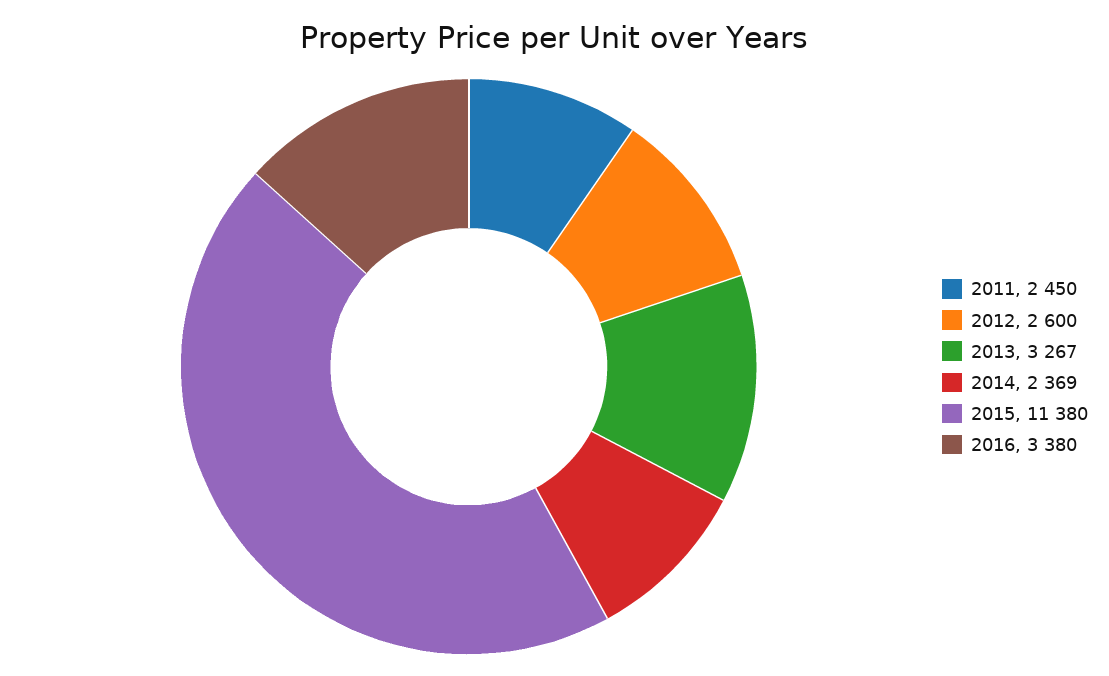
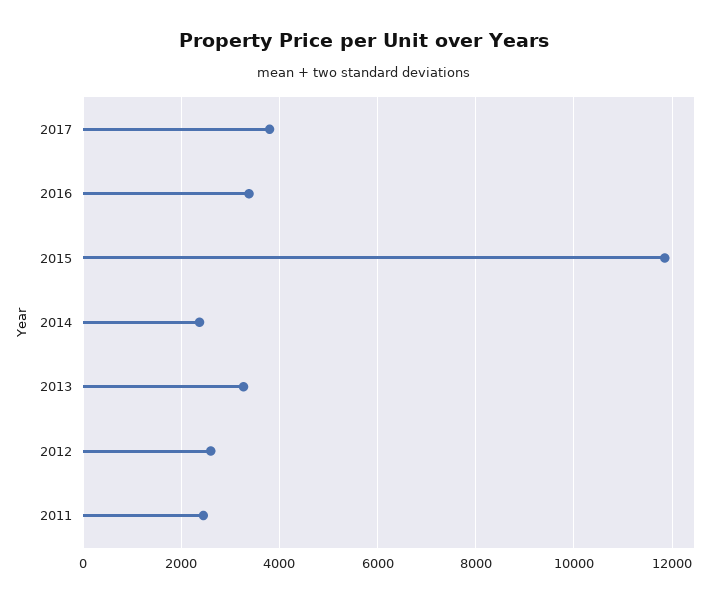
2015: 11380 -> 11800
2017: none -> 3800

